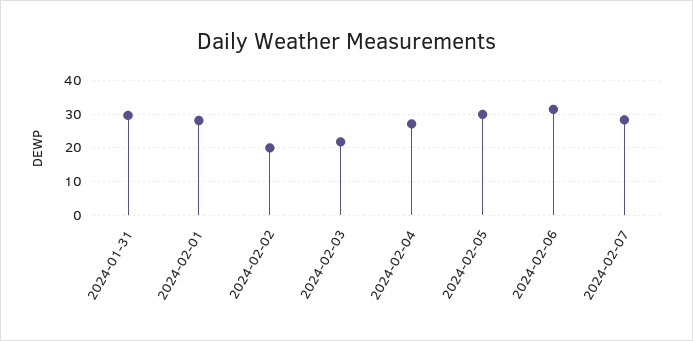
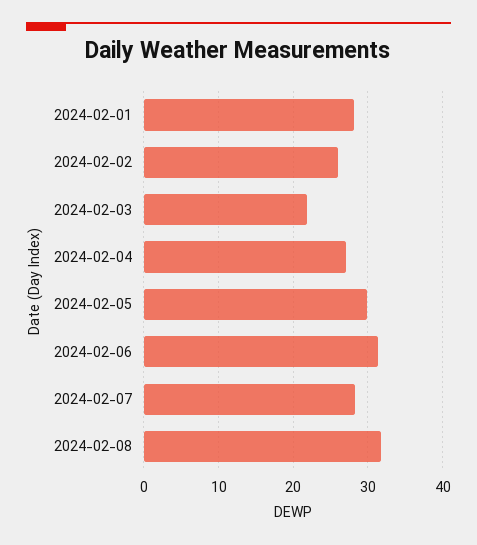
2024-01-31: 30 -> none
2024-02-02: 20 -> 26
2024-02-08: none -> 32

